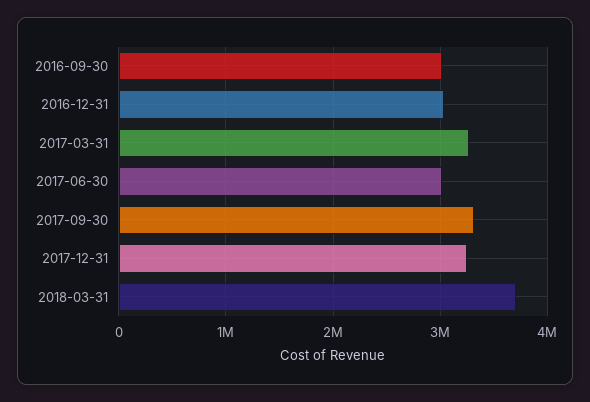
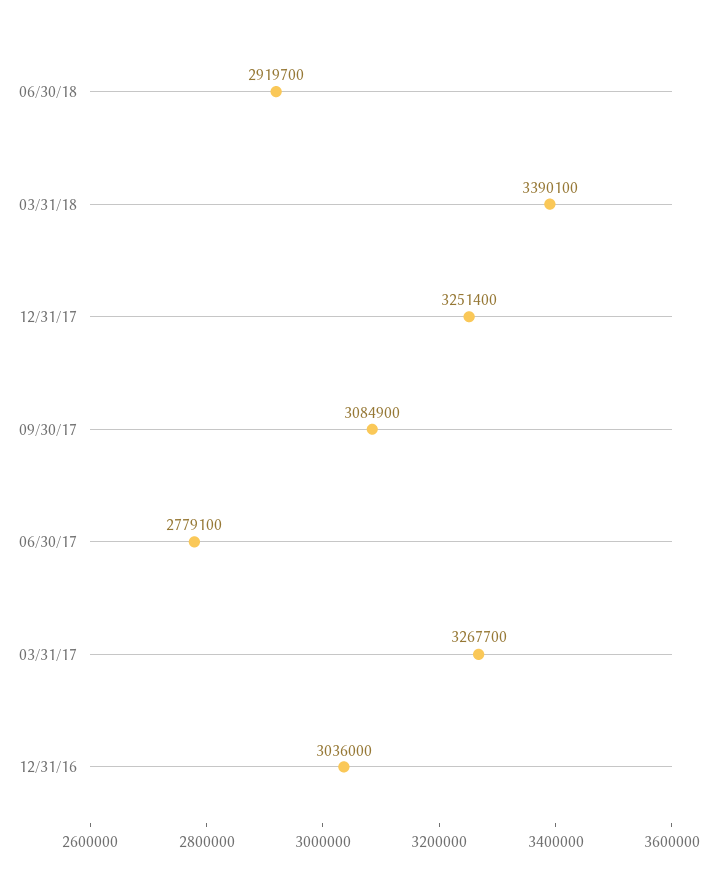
2016-09-30: 3000000 -> none
2017-06-30: 3000000 -> 2779100
2017-09-30: 3300000 -> 3084900
2018-03-31: 3700000 -> 3390100
06/30/18: none -> 2919700

